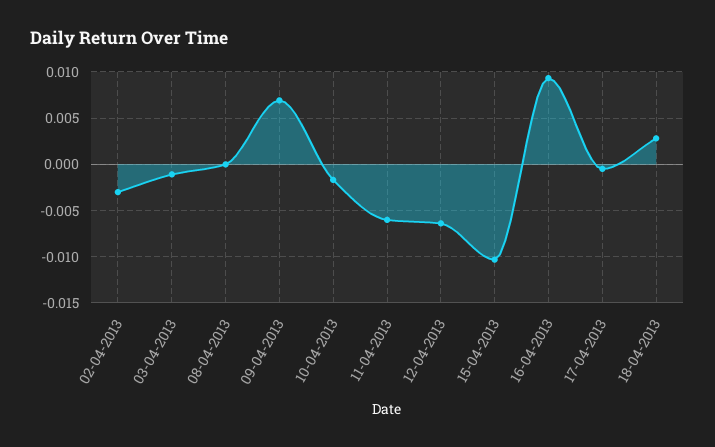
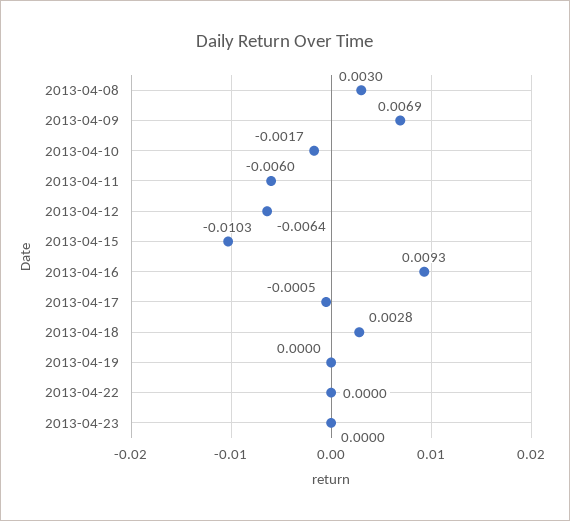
02-04-2013: -0.003 -> none
03-04-2013: -0.001 -> none
08-04-2013: 0 -> 0.003
2013-04-19: none -> 0
2013-04-22: none -> 0
2013-04-23: none -> 0

